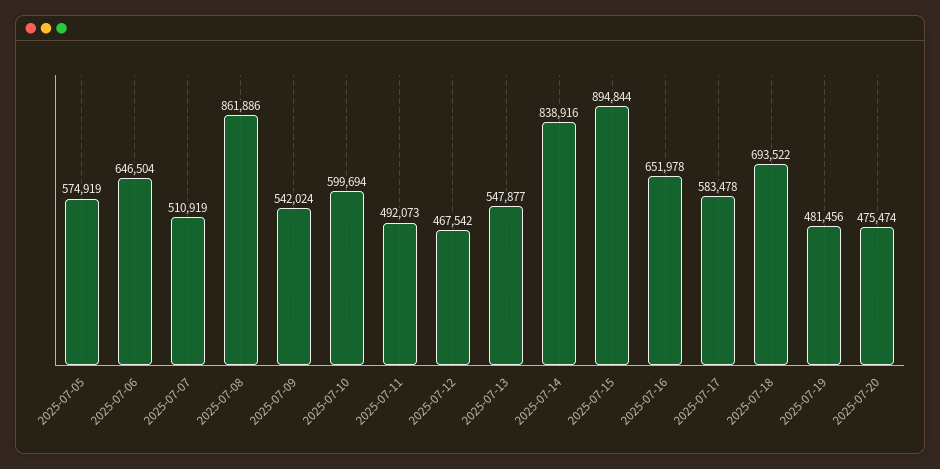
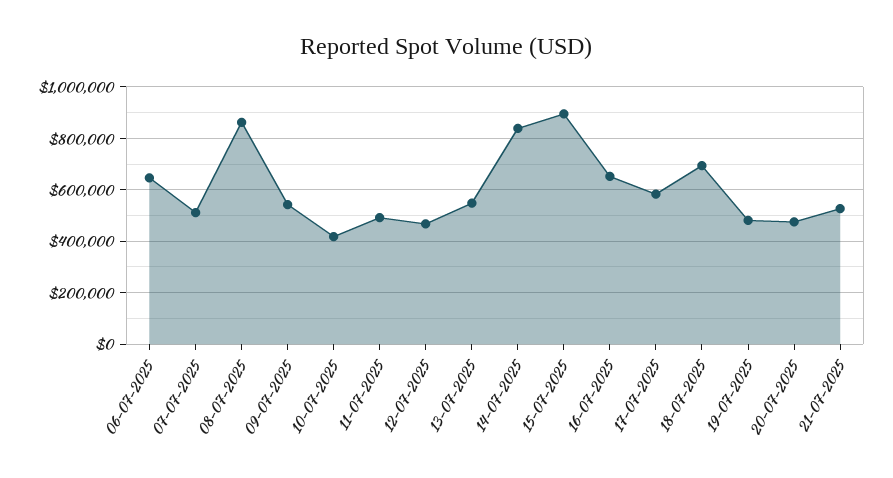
2025-07-05: 574919 -> none
2025-07-10: 599694 -> 425000
21-07-2025: none -> 525000

